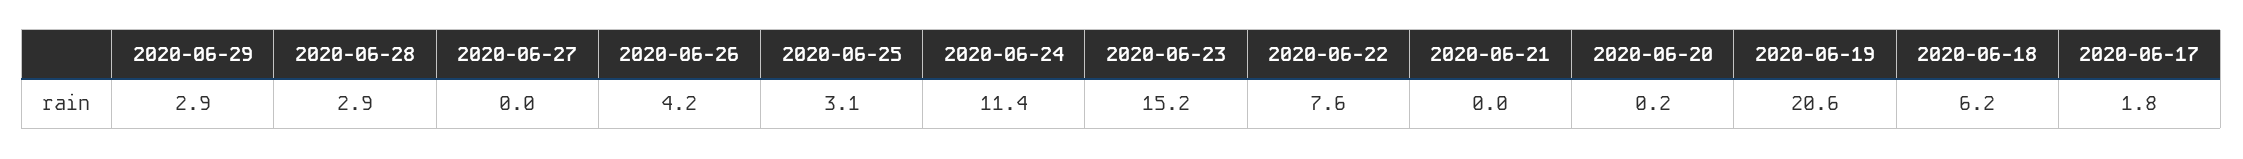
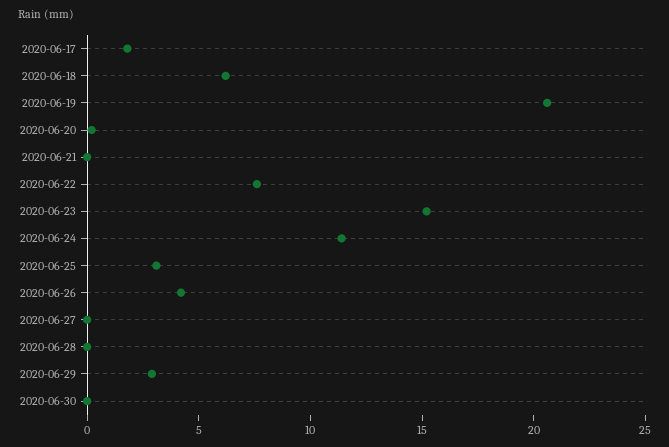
2020-06-28: 2.9 -> 0
2020-06-30: none -> 0

